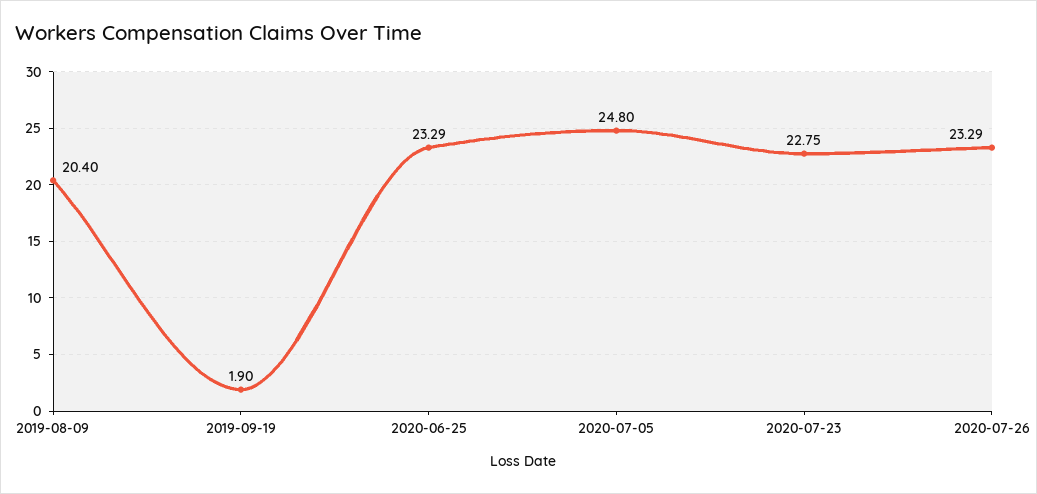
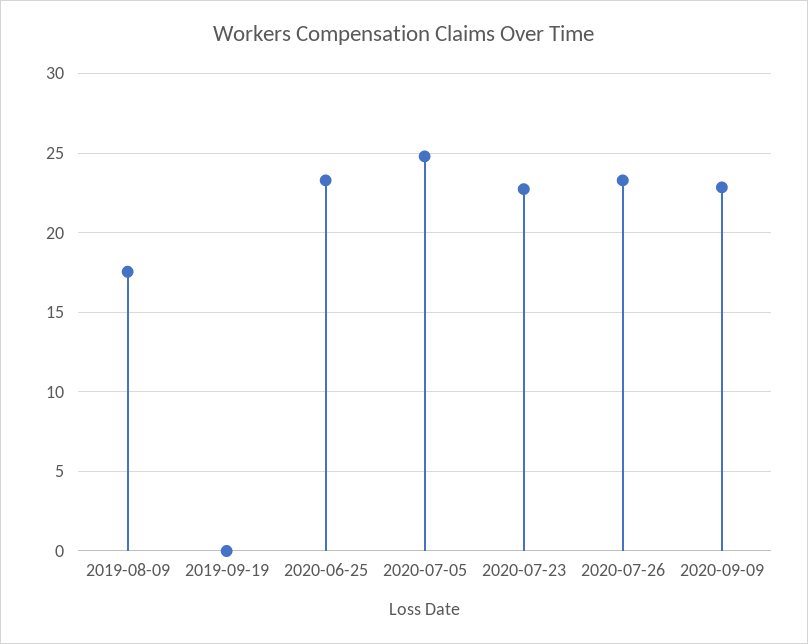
2019-08-09: 20.4 -> 17.5
2019-09-19: 1.9 -> 0
2020-09-09: none -> 23

